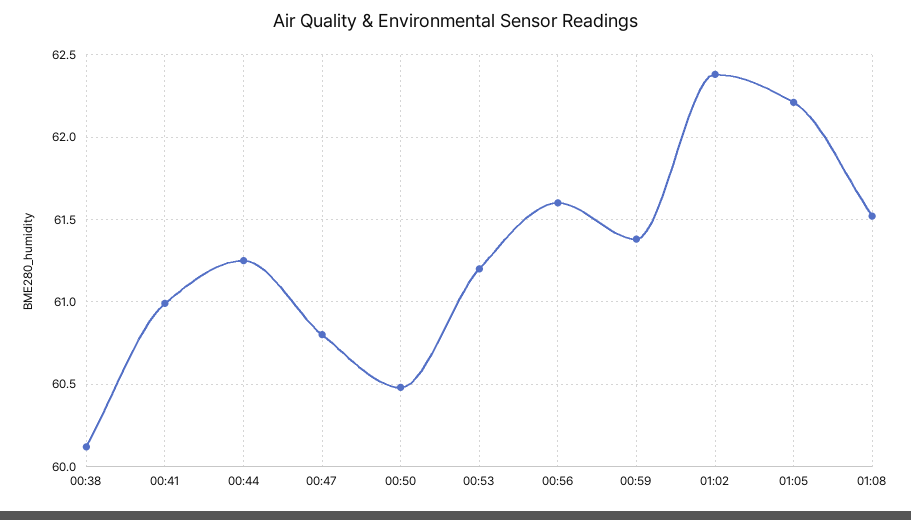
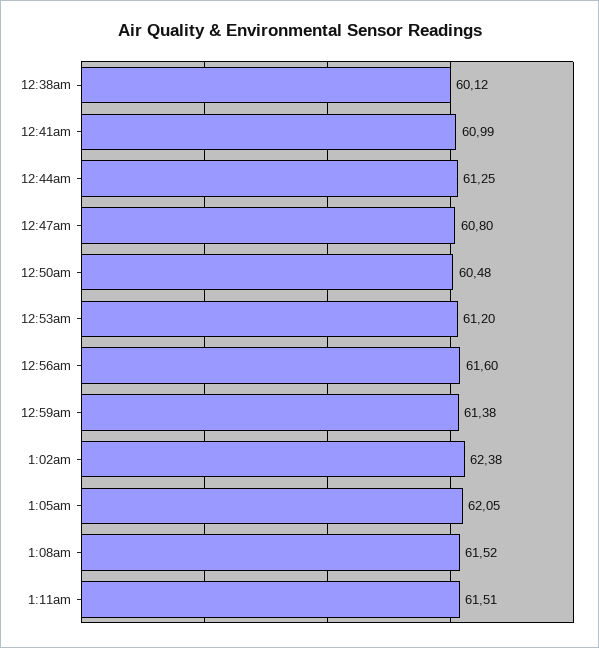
01:05: 62.2 -> 62.05
1:11am: none -> 61.51

